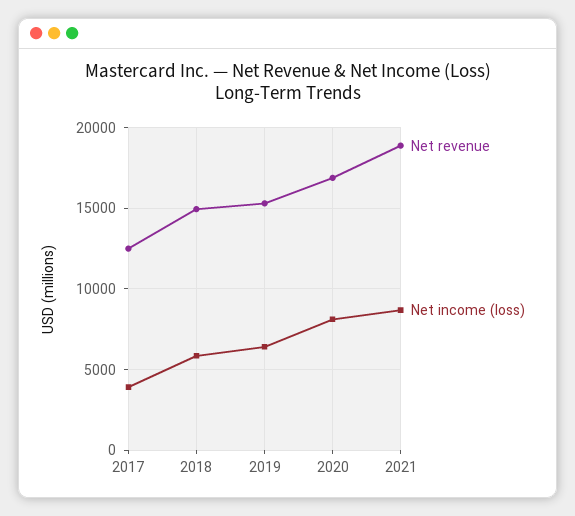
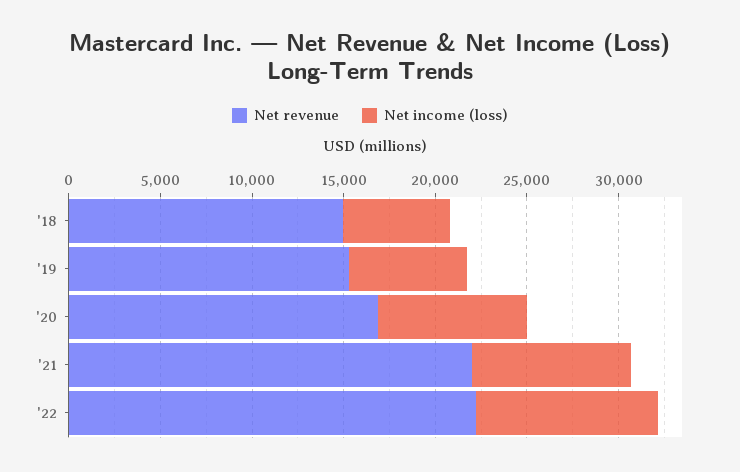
Net revenue, 2017: 12500 -> none
Net income (loss), 2017: 4000 -> none
Net revenue, 2021: 19000 -> 22000
Net revenue, '22: none -> 22000
Net income (loss), '22: none -> 10000

